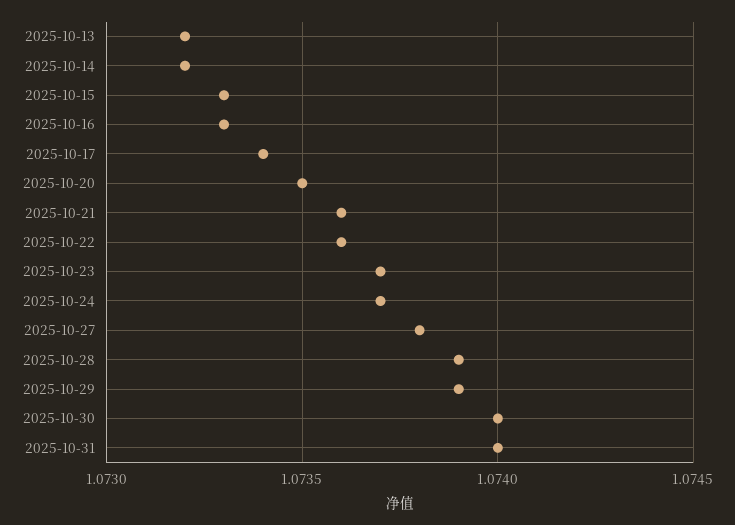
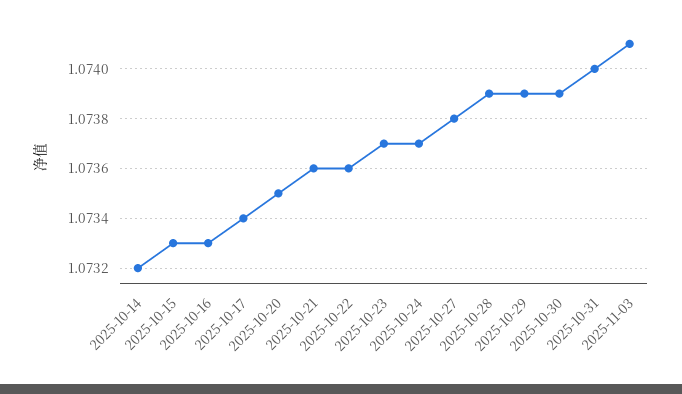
2025-10-13: 1.0732 -> none
2025-10-30: 1.074 -> 1.0739
2025-11-03: none -> 1.0741

